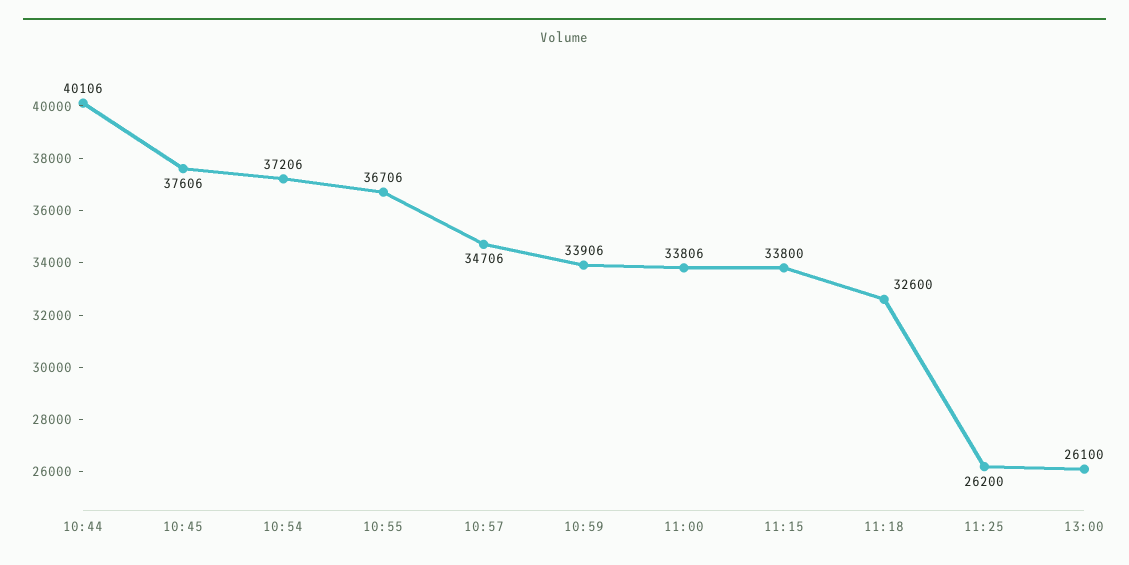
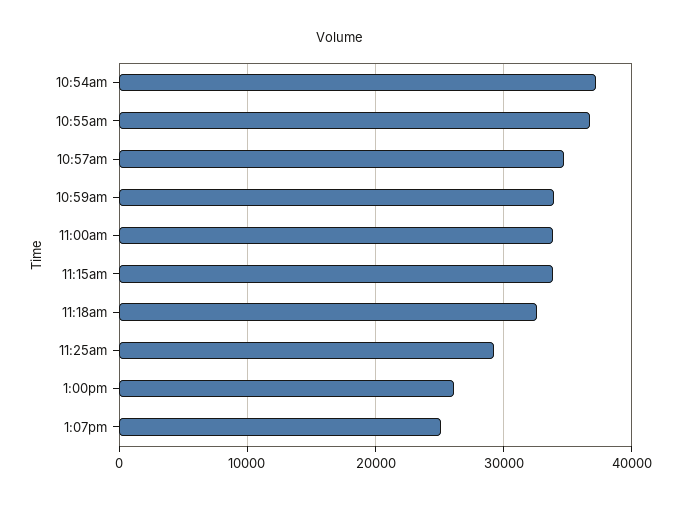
10:44: 40106 -> none
10:45: 37606 -> none
11:25: 26200 -> 29000
1:07pm: none -> 25000

